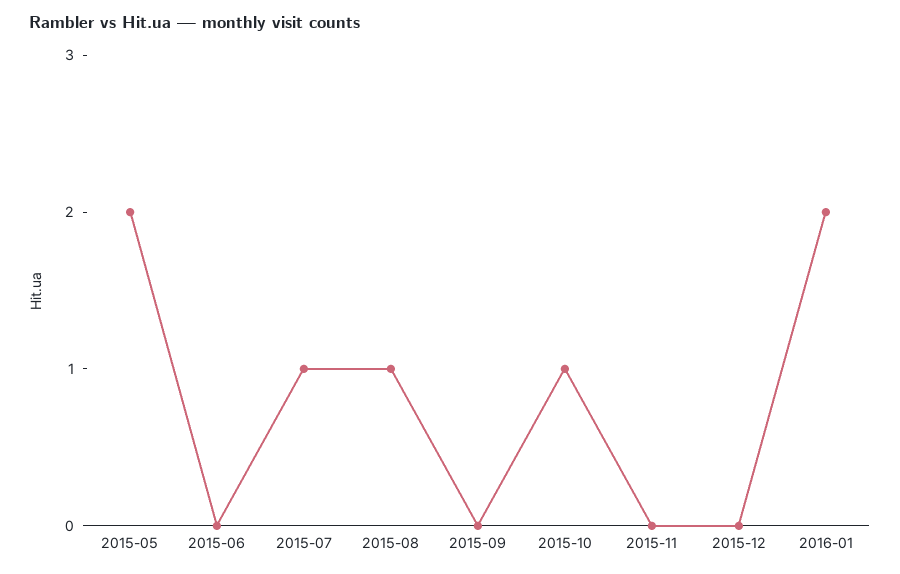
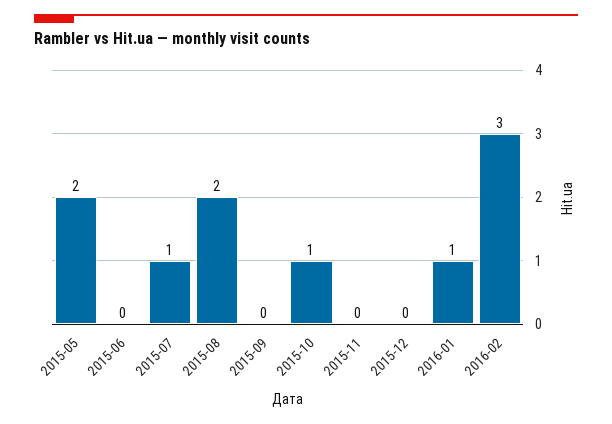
2015-08: 1 -> 2
2016-01: 2 -> 1
2016-02: none -> 3

